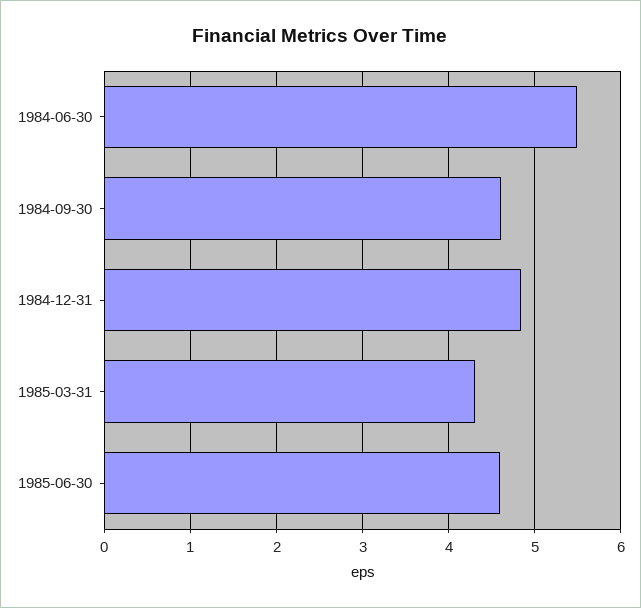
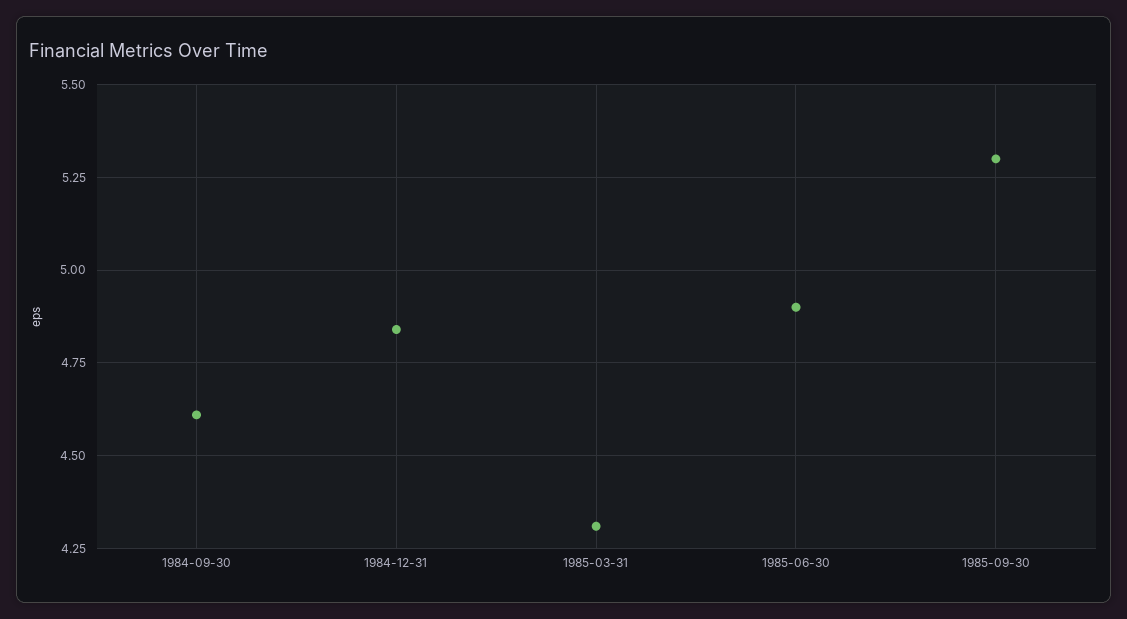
1984-06-30: 5.5 -> none
1985-06-30: 4.6 -> 4.9
1985-09-30: none -> 5.3

